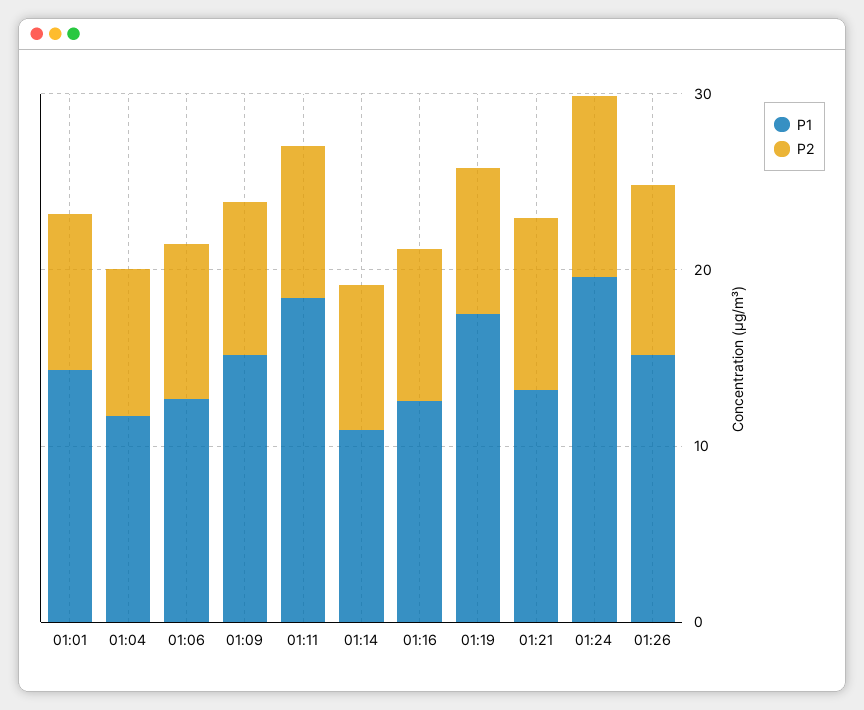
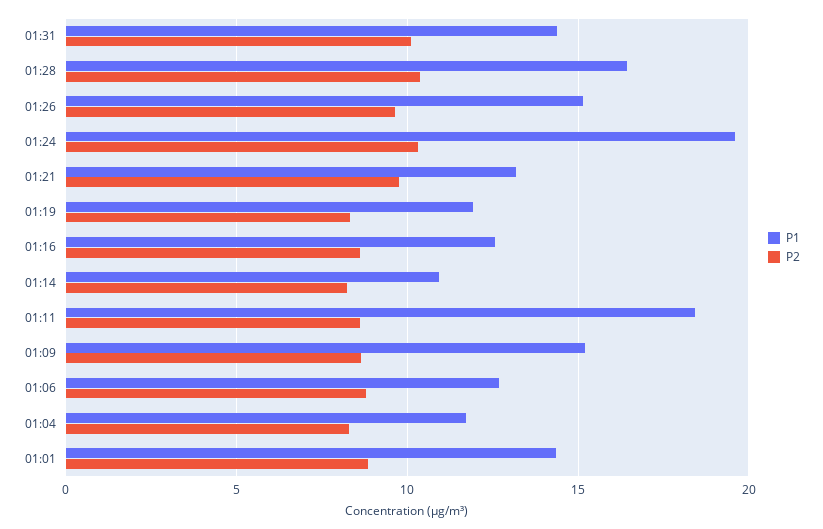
P1, 01:19: 18 -> 12
P1, 01:31: none -> 14.5
P2, 01:31: none -> 10
P1, 01:28: none -> 16.5
P2, 01:28: none -> 10.5

